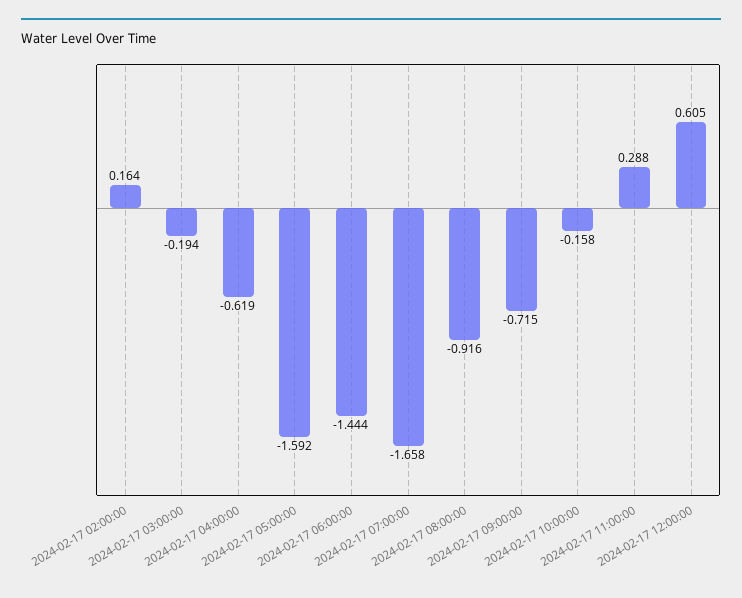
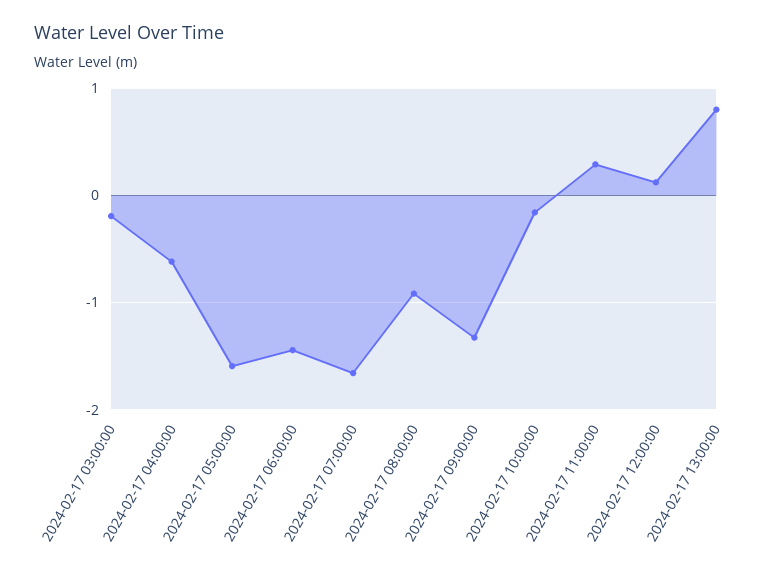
2024-02-17 02:00:00: 0.164 -> none
2024-02-17 09:00:00: -0.715 -> -1.3
2024-02-17 12:00:00: 0.605 -> 0.1
2024-02-17 13:00:00: none -> 0.8

